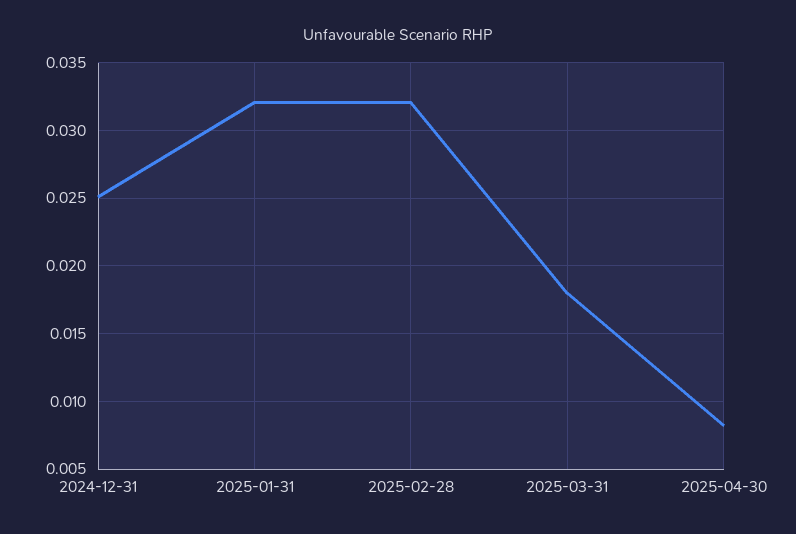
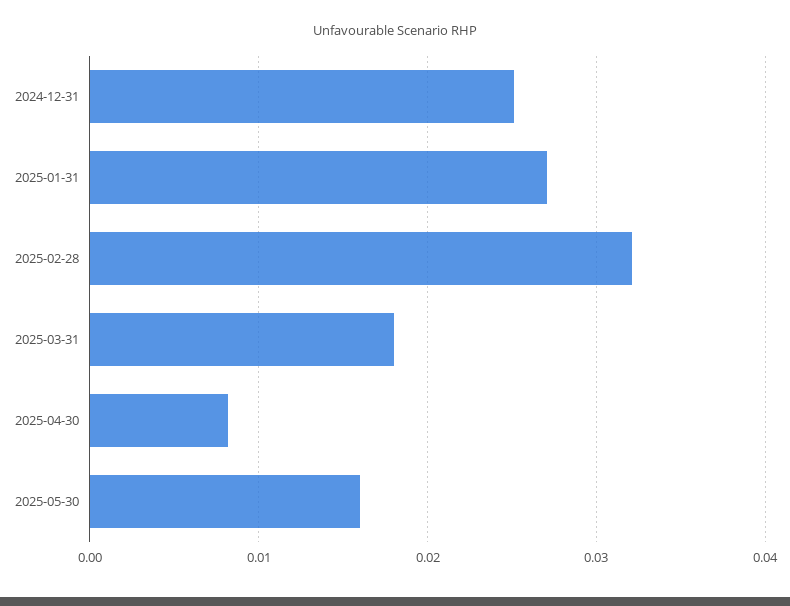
2025-01-31: 0.032 -> 0.027
2025-05-30: none -> 0.016

